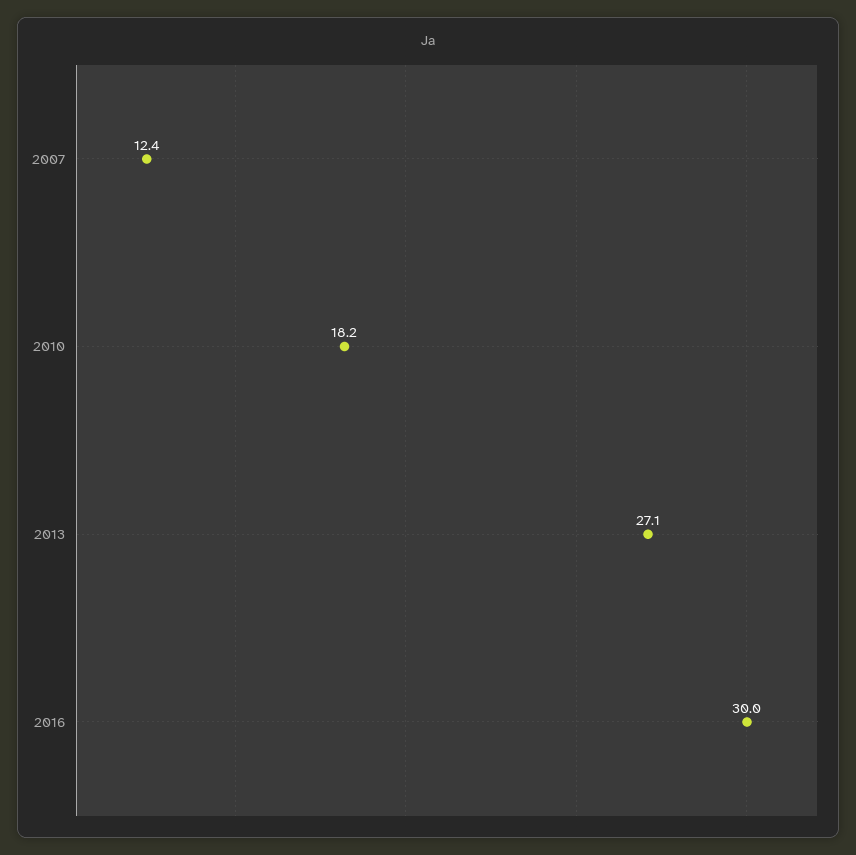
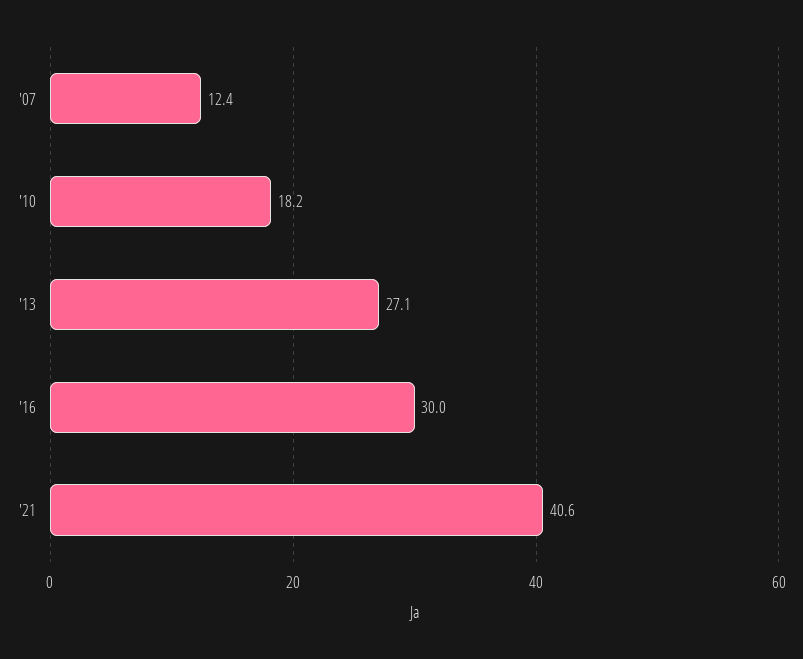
'21: none -> 40.6

